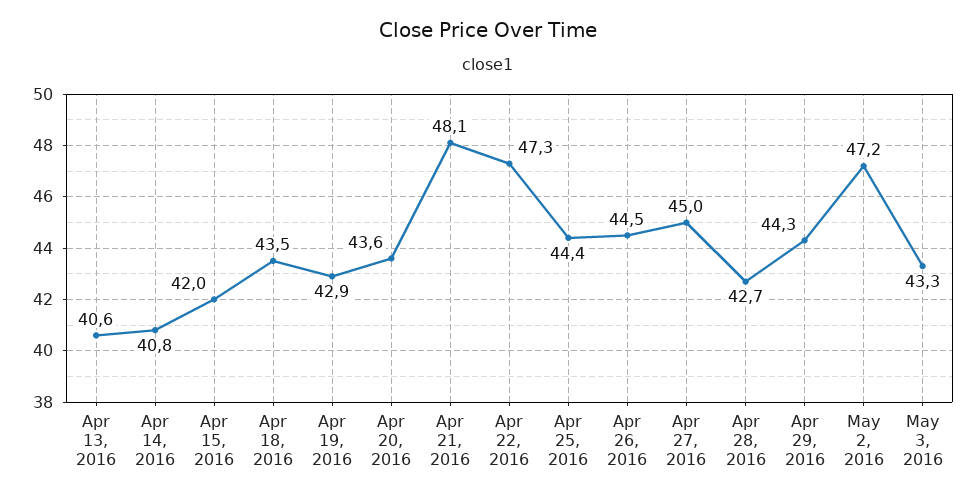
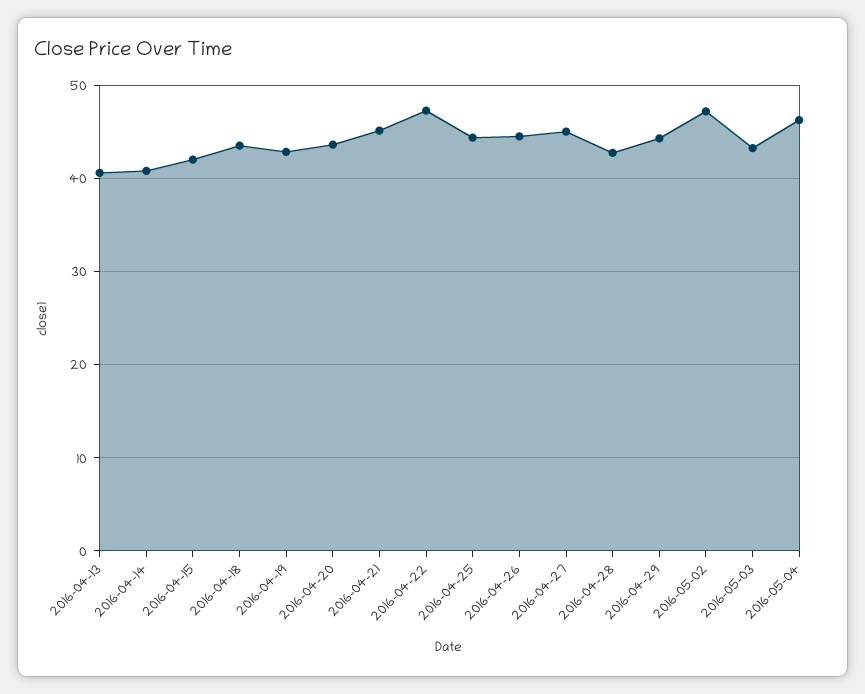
Apr 21, 2016: 48.1 -> 45
2016-05-04: none -> 46

